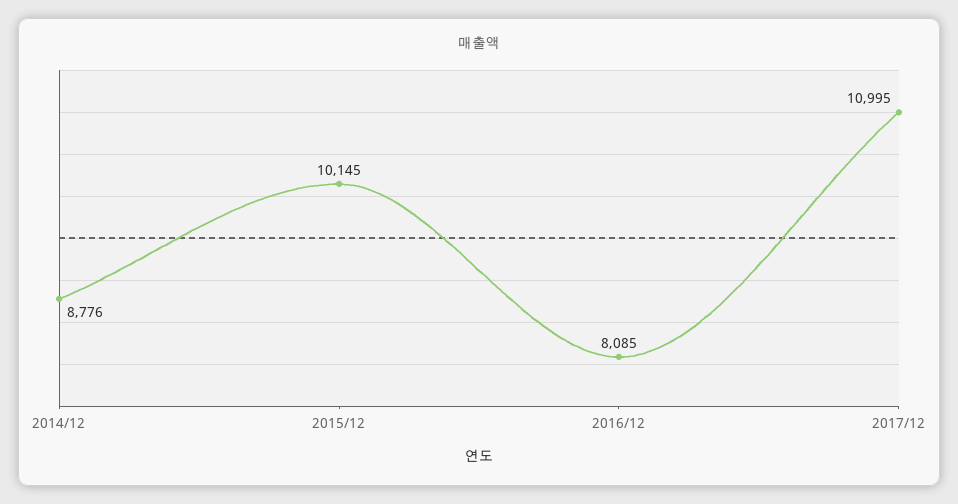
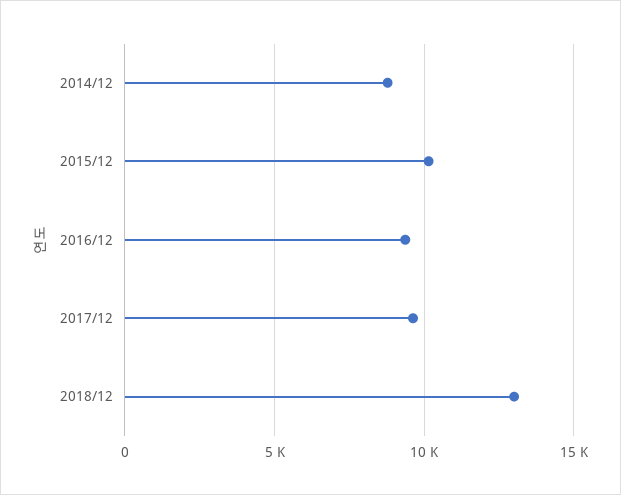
2016/12: 8085 -> 9500
2017/12: 10995 -> 9500
2018/12: none -> 13000

